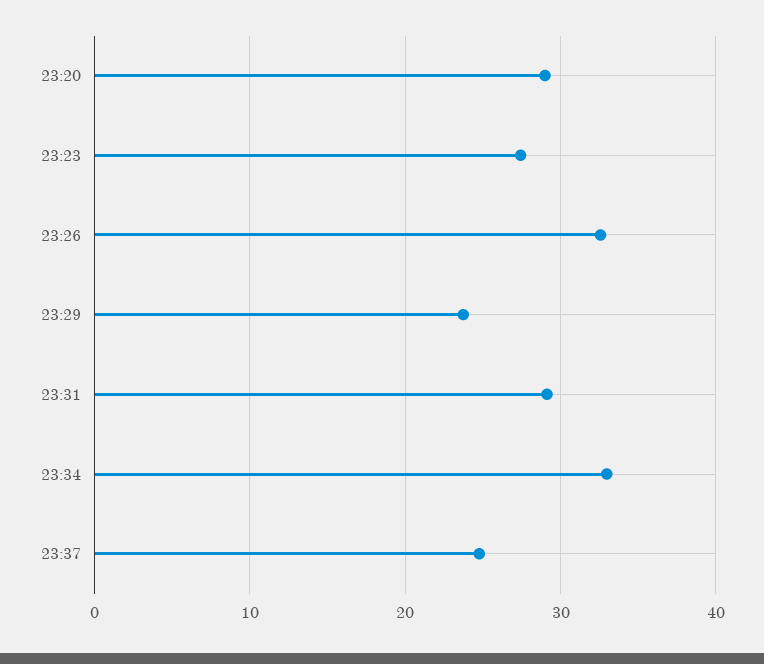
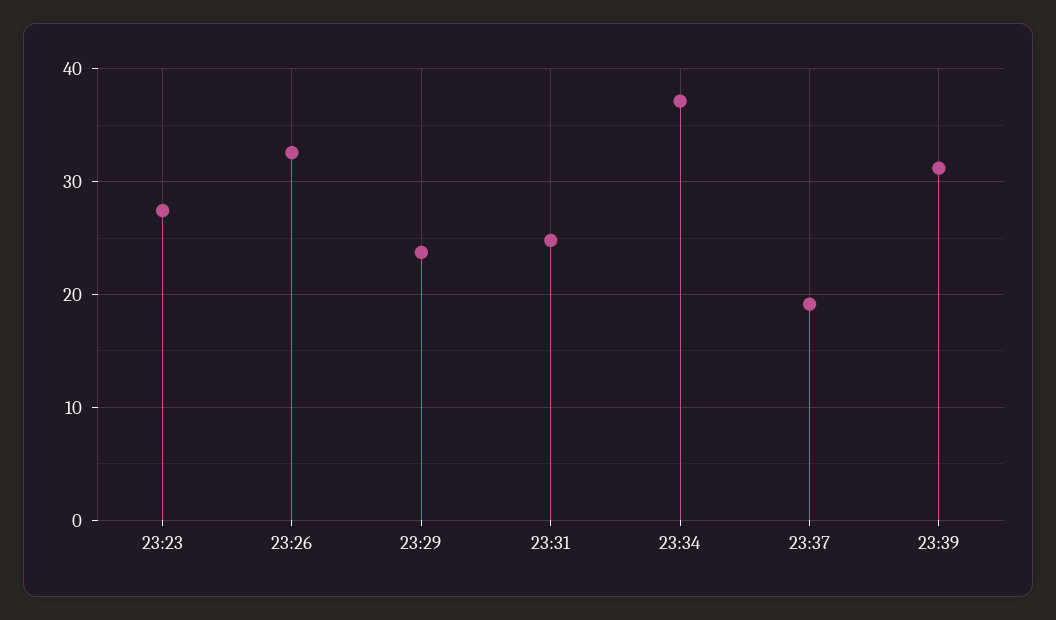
23:20: 29 -> none
23:31: 29 -> 25
23:34: 33 -> 37
23:37: 25 -> 19
23:39: none -> 31

